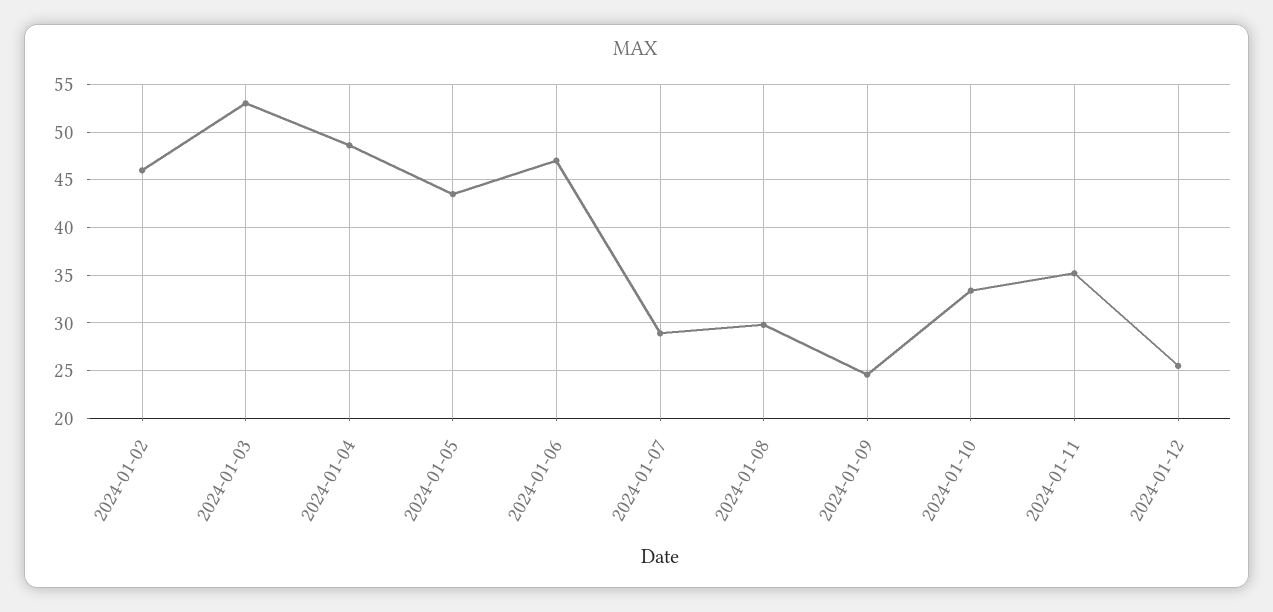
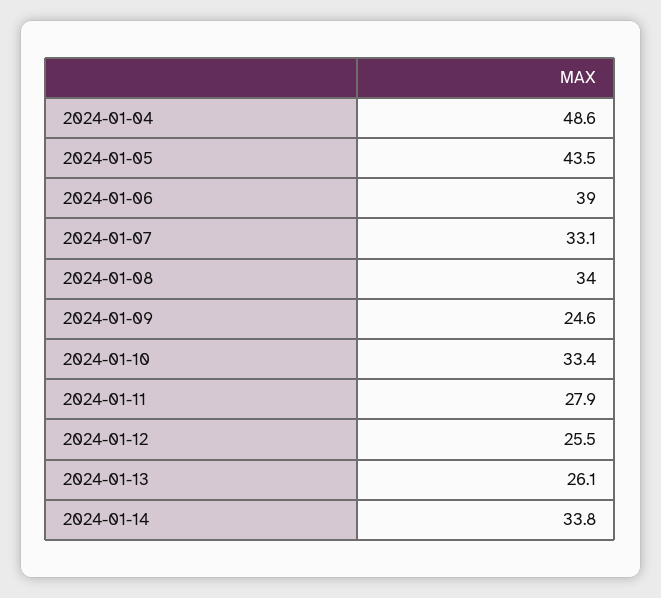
2024-01-02: 46 -> none
2024-01-03: 53 -> none
2024-01-06: 47 -> 39
2024-01-07: 29 -> 33.1
2024-01-08: 30 -> 34
2024-01-11: 35 -> 27.9
2024-01-13: none -> 26.1
2024-01-14: none -> 33.8

